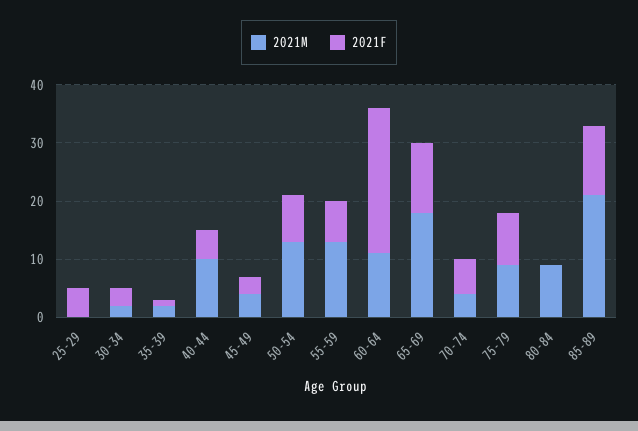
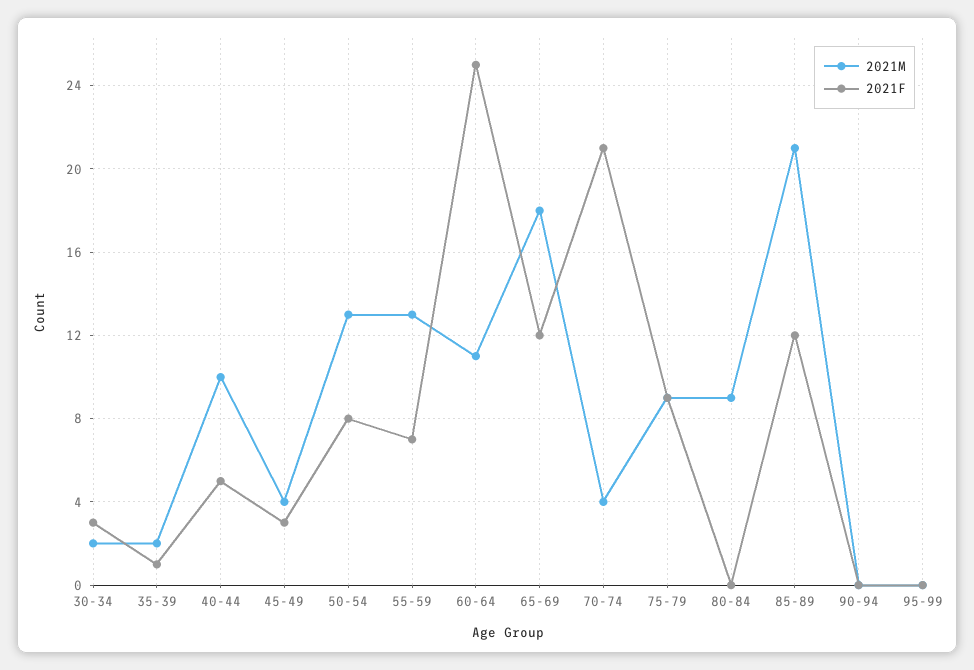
2021M, 25-29: 0 -> none
2021F, 25-29: 5 -> none
2021F, 70-74: 5 -> 21
2021M, 90-94: none -> 0
2021F, 90-94: none -> 0
2021M, 95-99: none -> 0
2021F, 95-99: none -> 0

